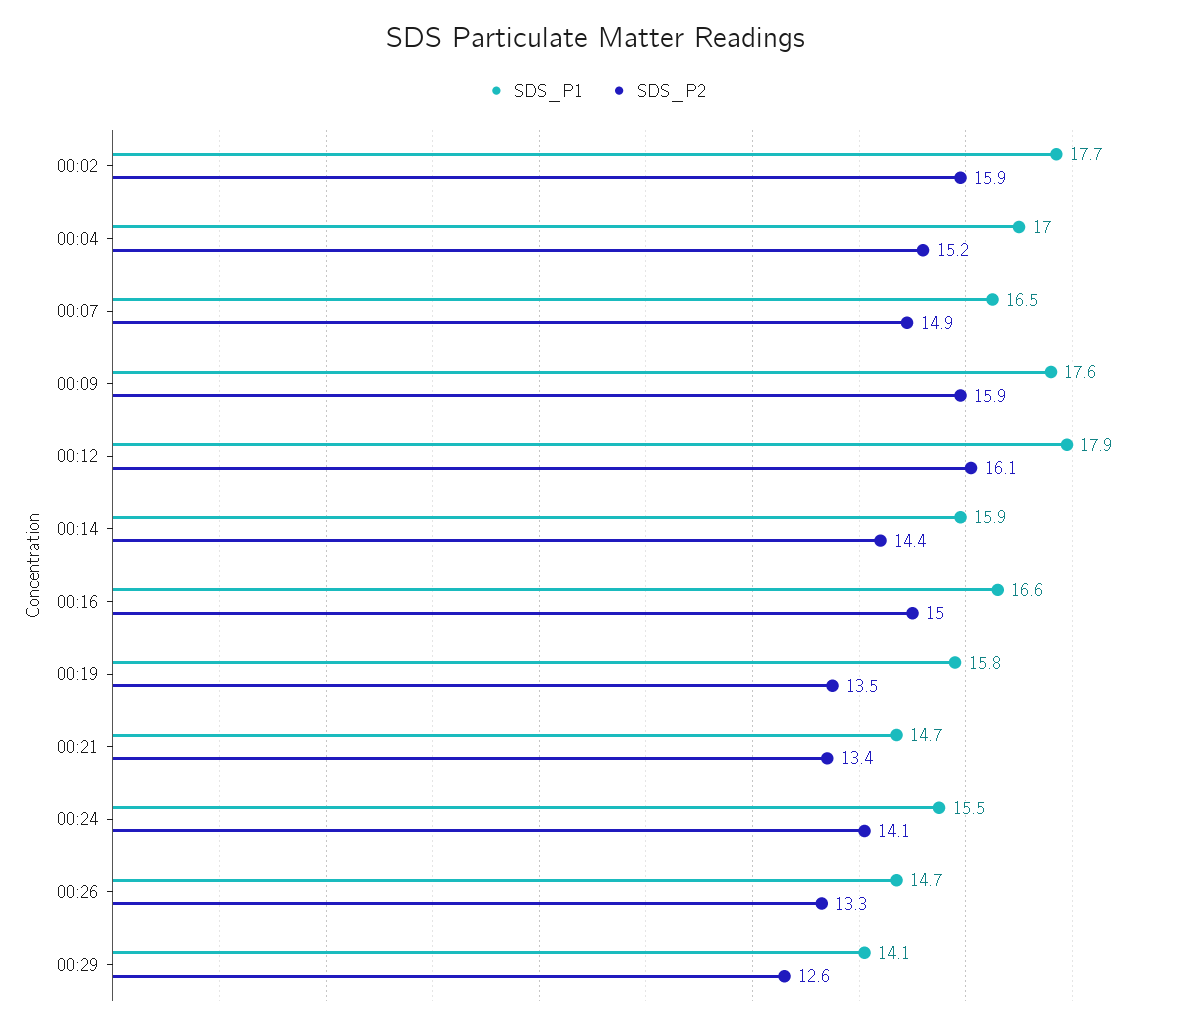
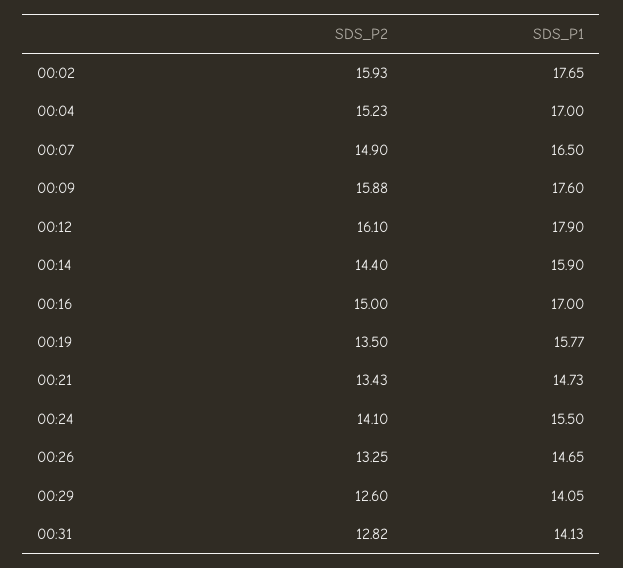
SDS_P1, 00:16: 16.6 -> 17
SDS_P2, 00:31: none -> 12.82
SDS_P1, 00:31: none -> 14.13

